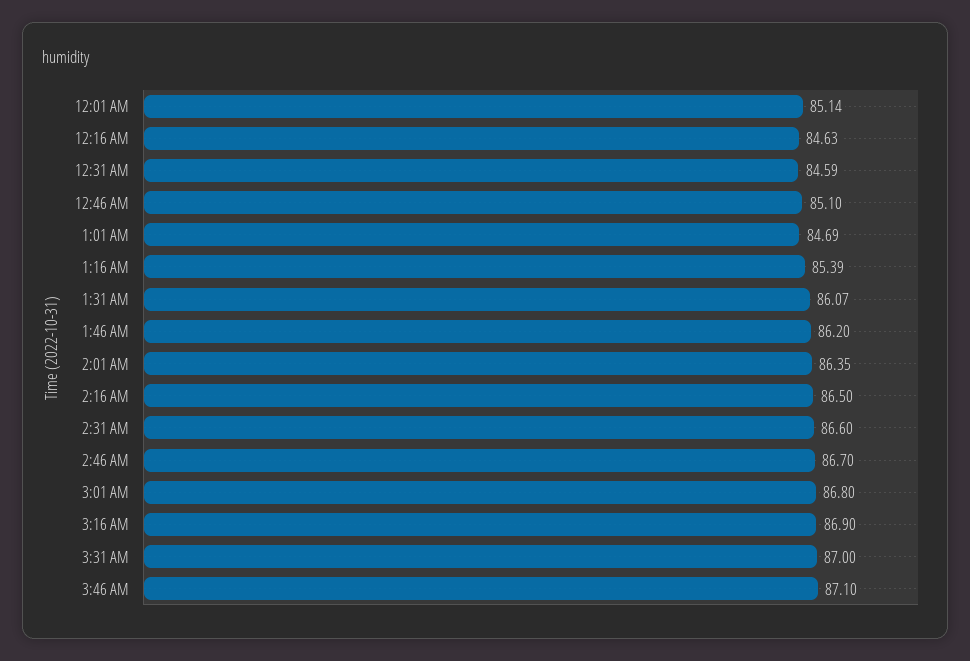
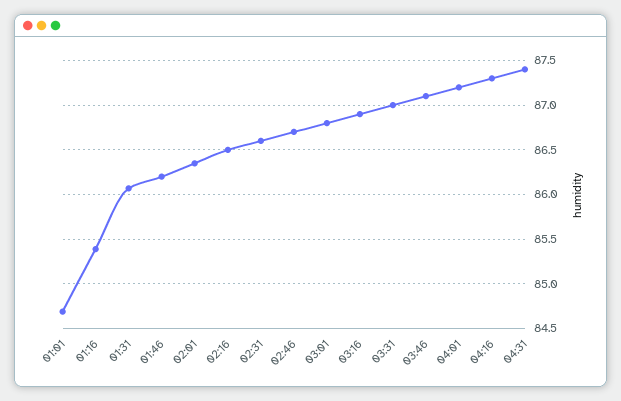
12:01 AM: 85.14 -> none
12:16 AM: 84.63 -> none
12:31 AM: 84.59 -> none
12:46 AM: 85.1 -> none
04:01: none -> 87.2
04:16: none -> 87.3
04:31: none -> 87.4

